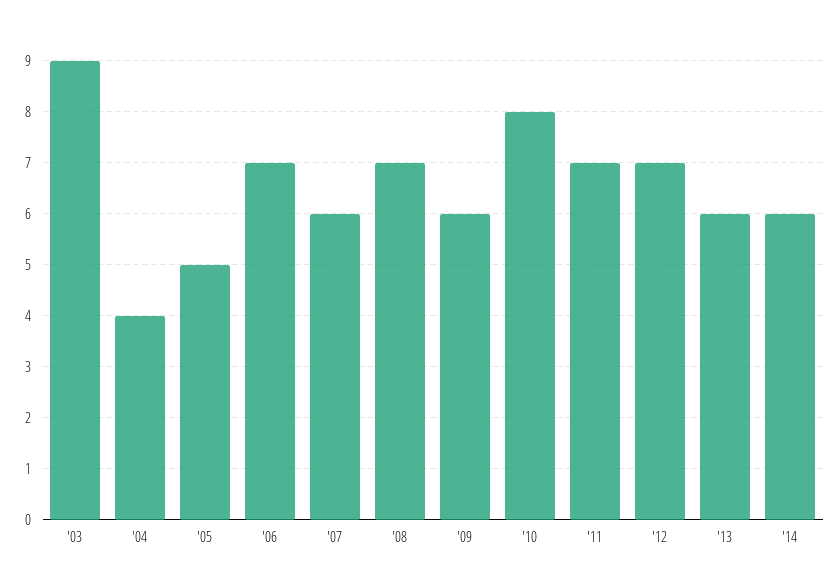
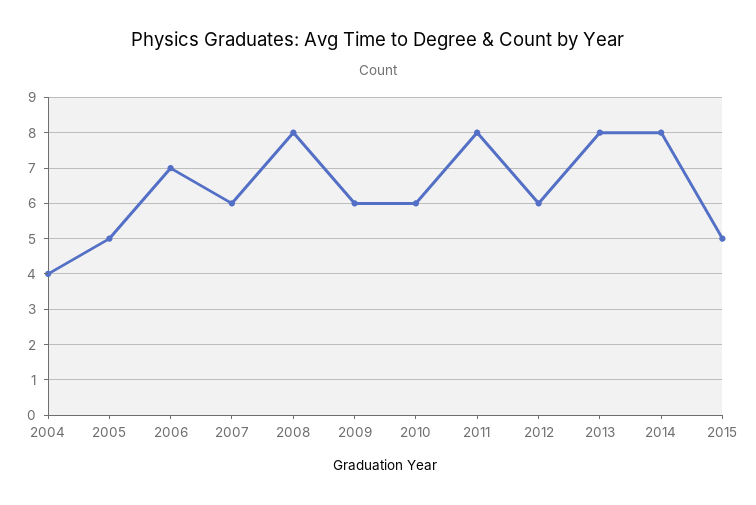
'03: 9 -> none
'08: 7 -> 8
'10: 8 -> 6
'11: 7 -> 8
'12: 7 -> 6
'13: 6 -> 8
'14: 6 -> 8
2015: none -> 5

